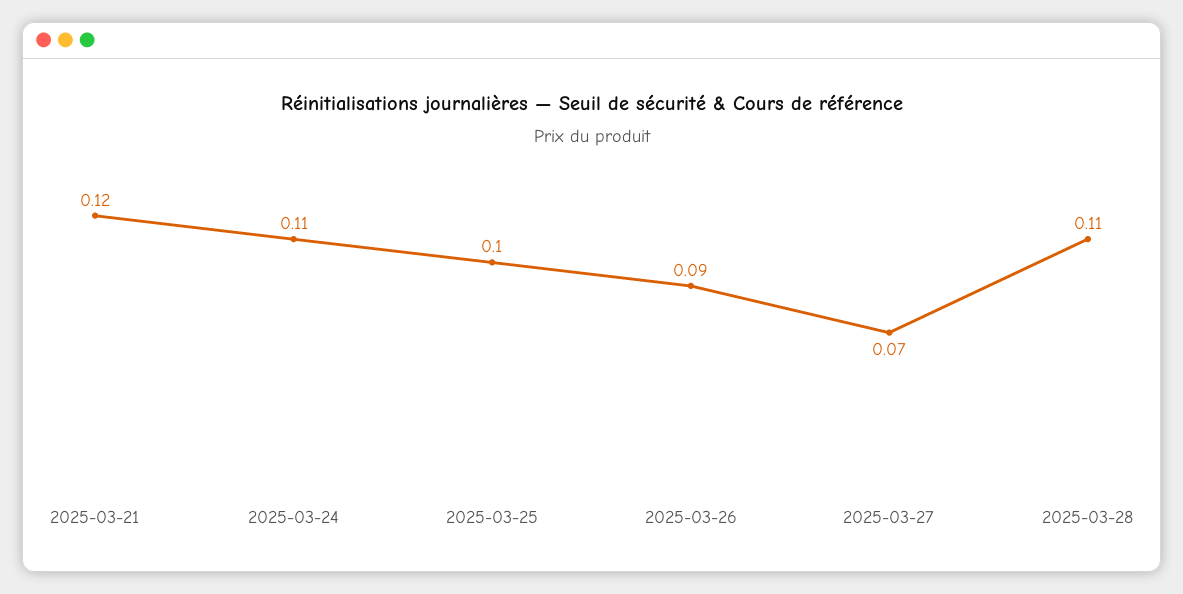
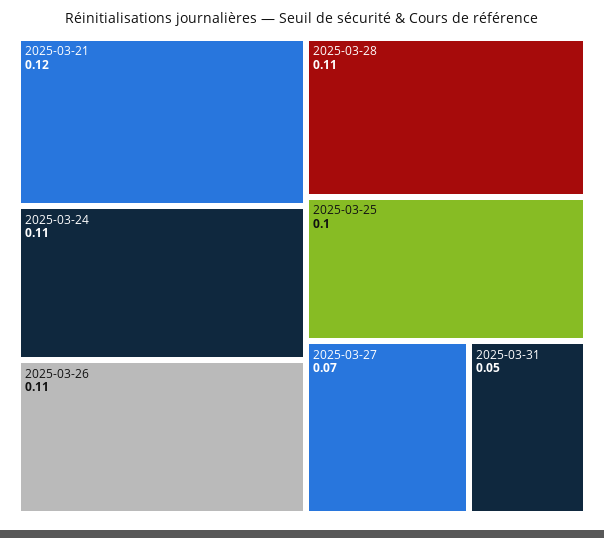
2025-03-26: 0.09 -> 0.11
2025-03-31: none -> 0.05

